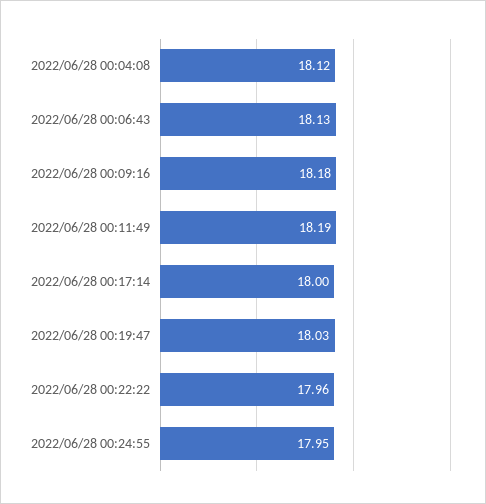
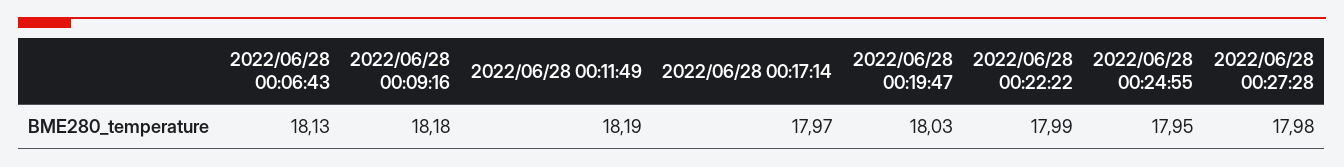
2022/06/28 00:04:08: 18.12 -> none
2022/06/28 00:17:14: 18 -> 17.97
2022/06/28 00:22:22: 17.96 -> 17.99
2022/06/28 00:27:28: none -> 17.98

